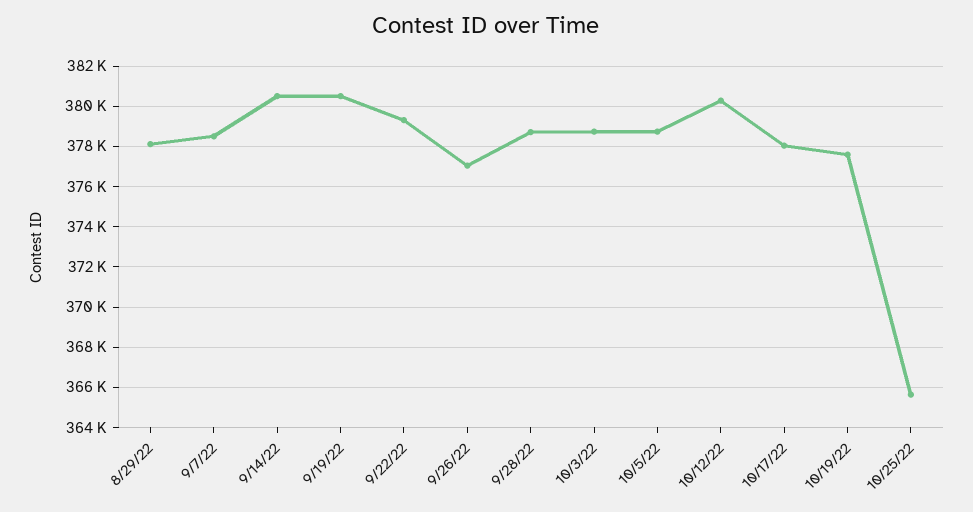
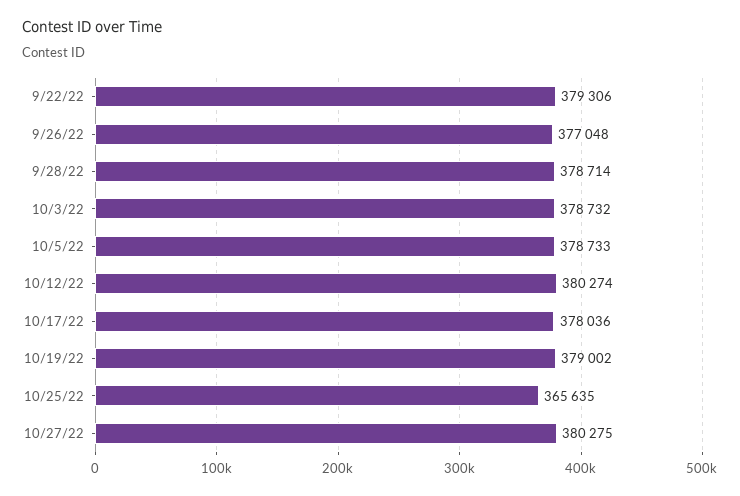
8/29/22: 378000 -> none
9/7/22: 378500 -> none
9/14/22: 380500 -> none
9/19/22: 380500 -> none
10/19/22: 377500 -> 379002
10/27/22: none -> 380275

